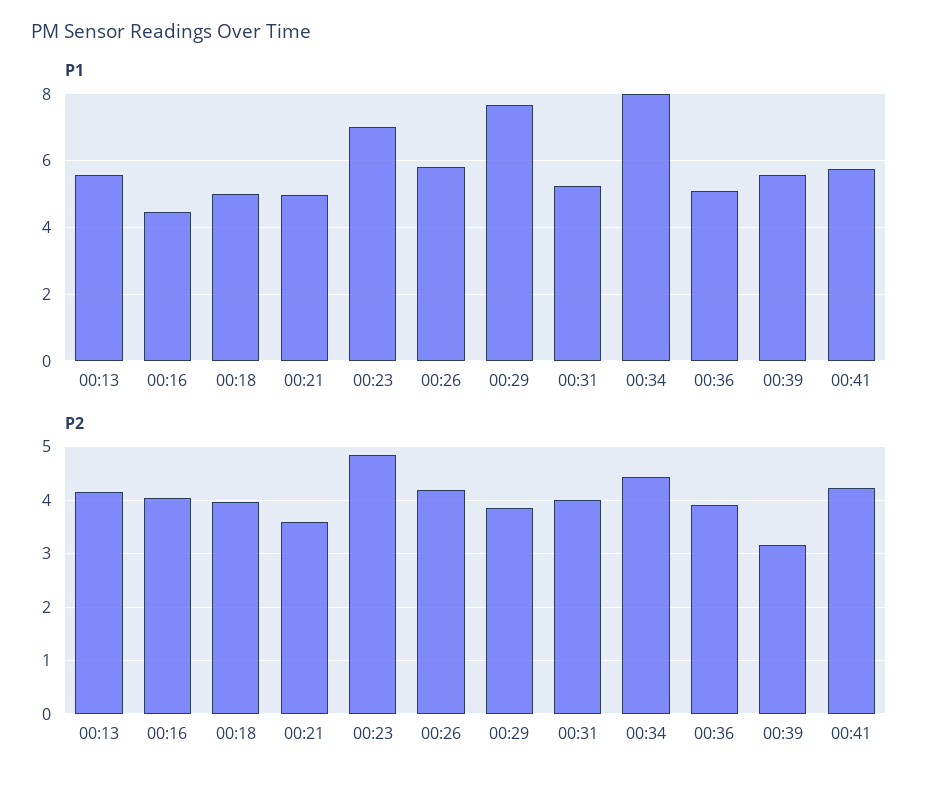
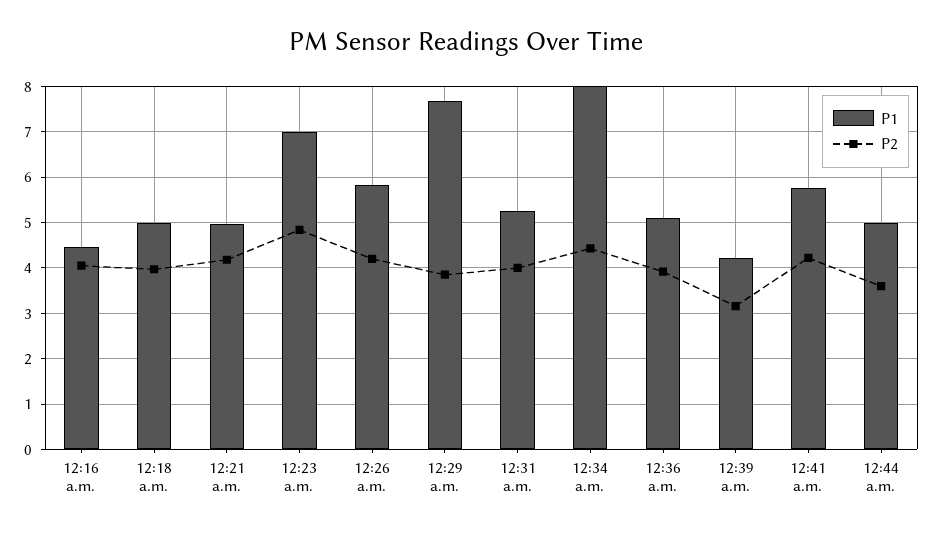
P1, 00:13: 5.6 -> none
P1, 00:39: 5.6 -> 4.2
P2, 00:13: 4.2 -> none
P2, 00:21: 3.6 -> 4.2
P1, 12:44 a.m.: none -> 5
P2, 12:44 a.m.: none -> 3.6

